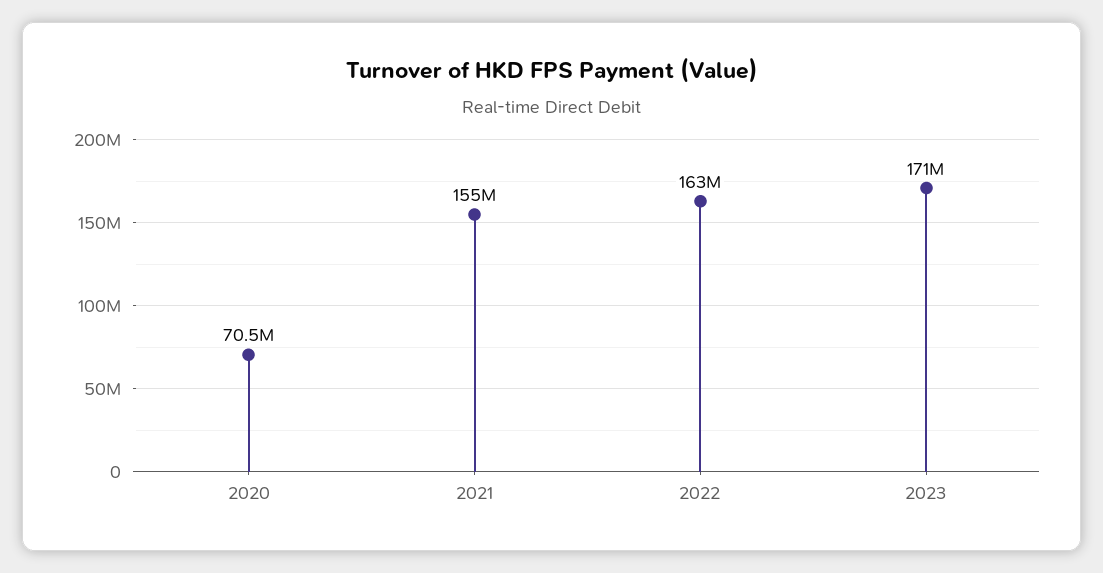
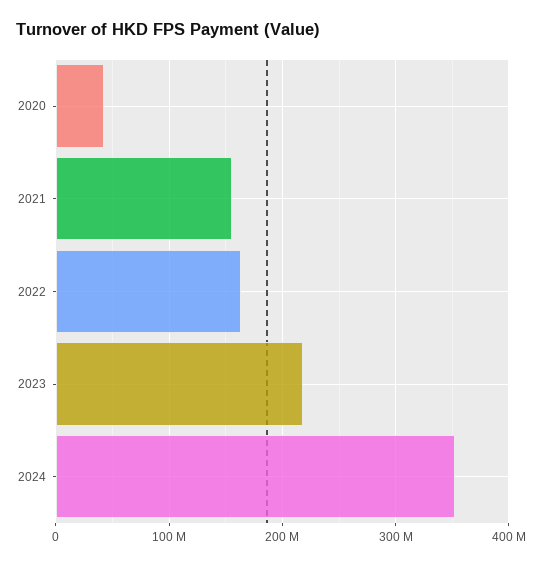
2020: 70500000 -> 40000000
2023: 171000000 -> 220000000
2024: none -> 350000000

